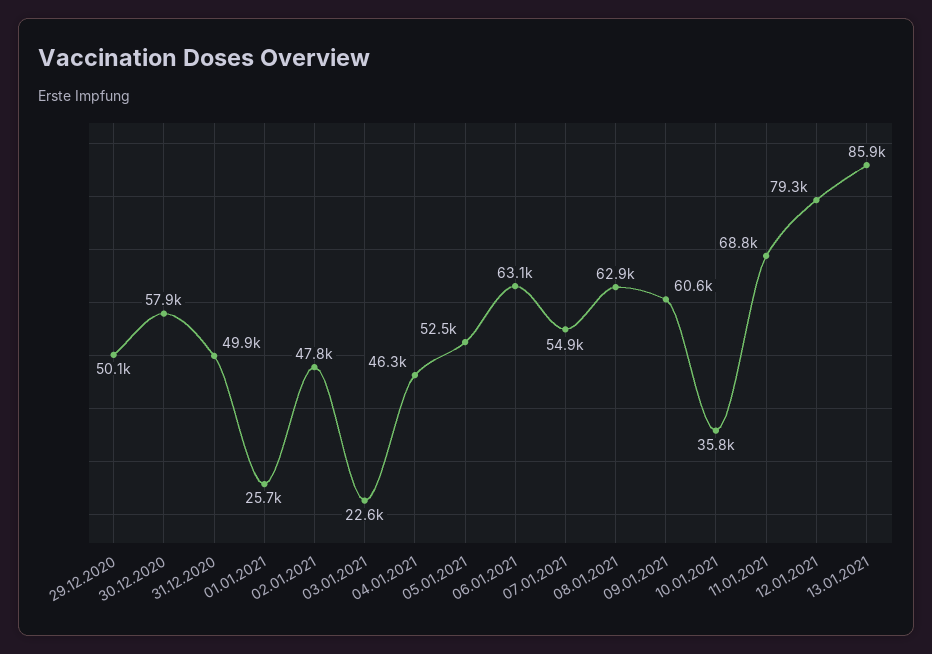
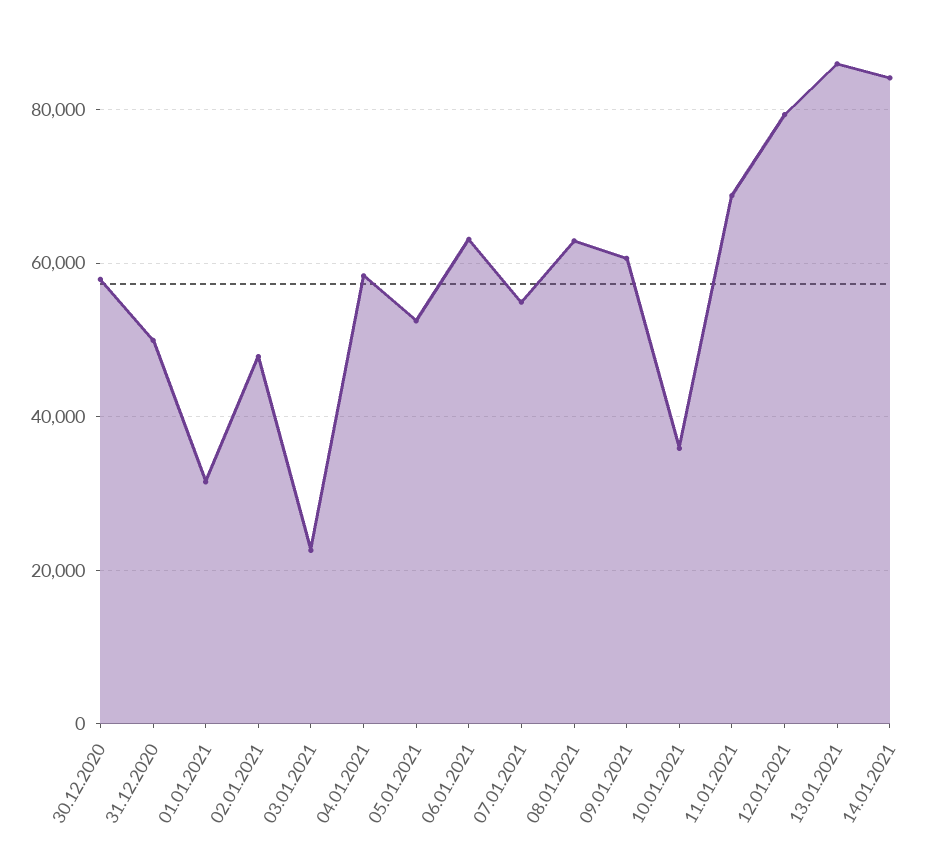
29.12.2020: 50100 -> none
01.01.2021: 25700 -> 32000
04.01.2021: 46300 -> 58000
14.01.2021: none -> 84000

